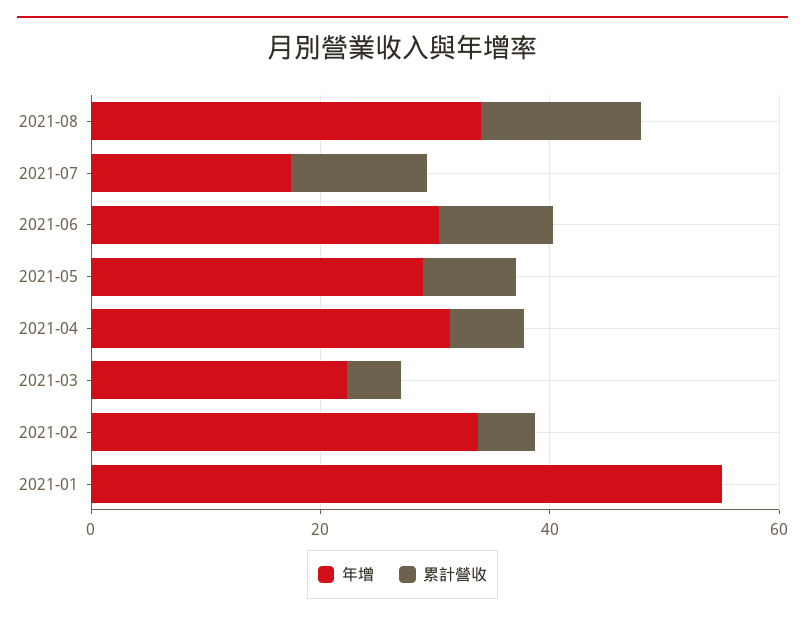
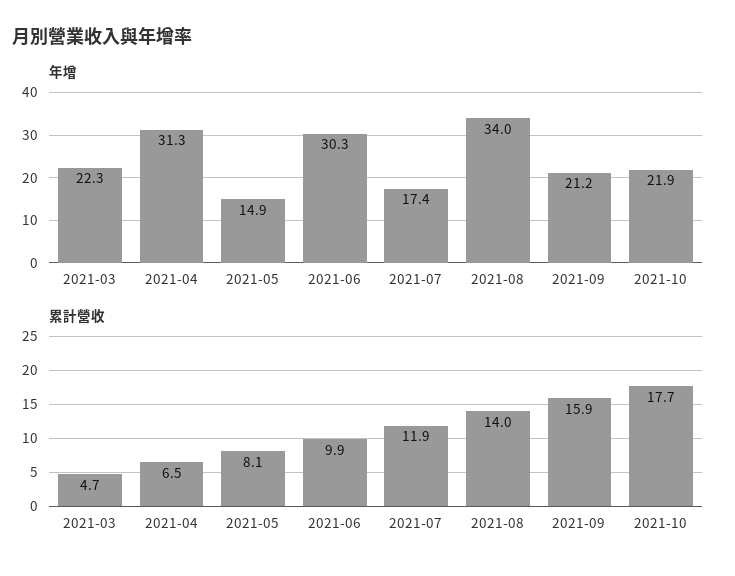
年增, 2021-05: 30 -> 14.9
年增, 2021-02: 35 -> none
累計營收, 2021-02: 5 -> none
年增, 2021-01: 55 -> none
累計營收, 2021-01: 0 -> none
年增, 2021-09: none -> 21.2
年增, 2021-10: none -> 21.9
累計營收, 2021-09: none -> 15.9
累計營收, 2021-10: none -> 17.7

